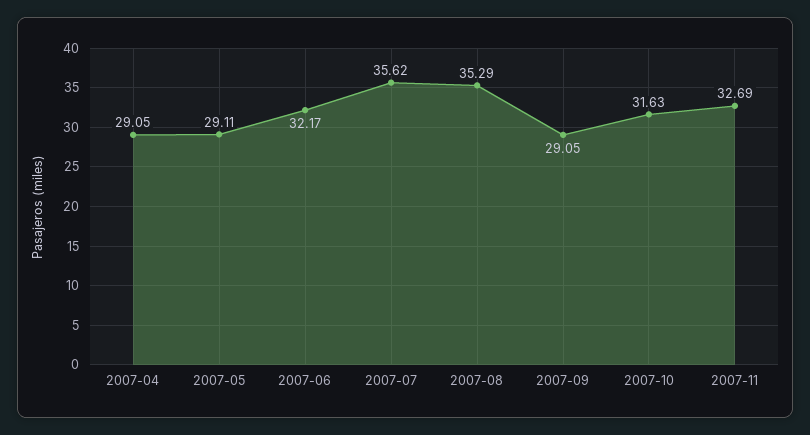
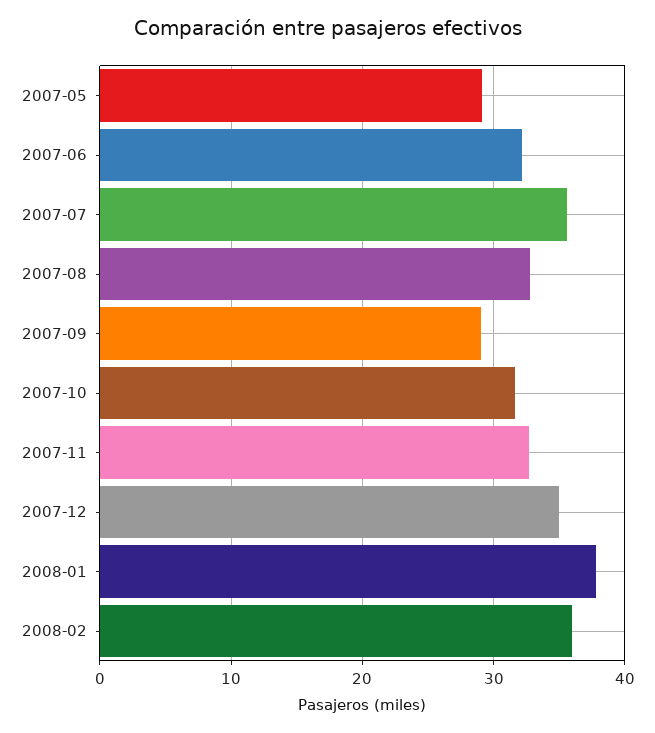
2007-04: 29.05 -> none
2007-08: 35.29 -> 33
2007-12: none -> 35
2008-01: none -> 38
2008-02: none -> 36

